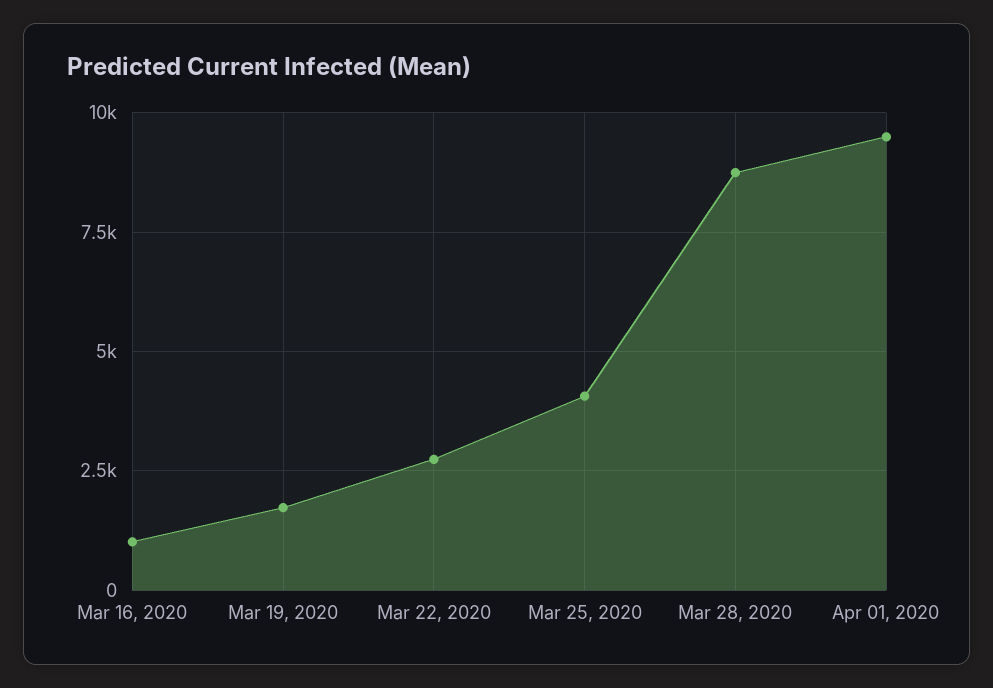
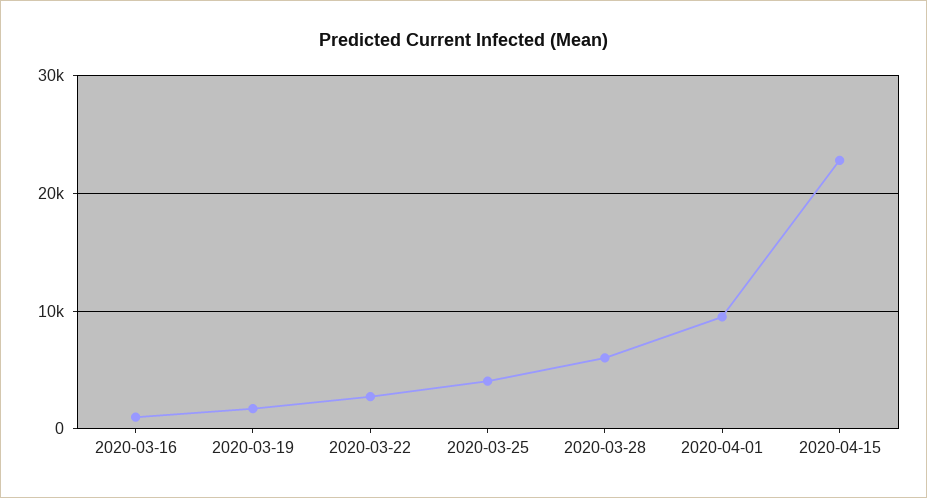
Mar 28, 2020: 8750 -> 6000
2020-04-15: none -> 23000

